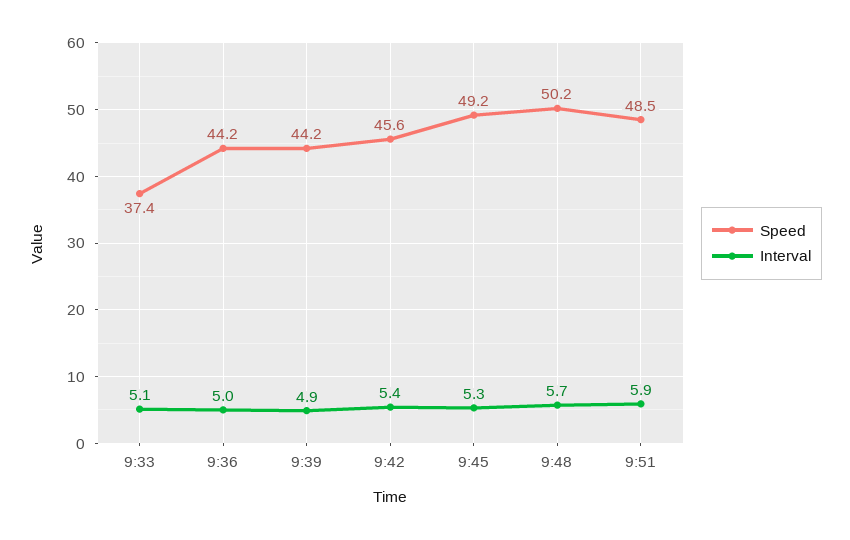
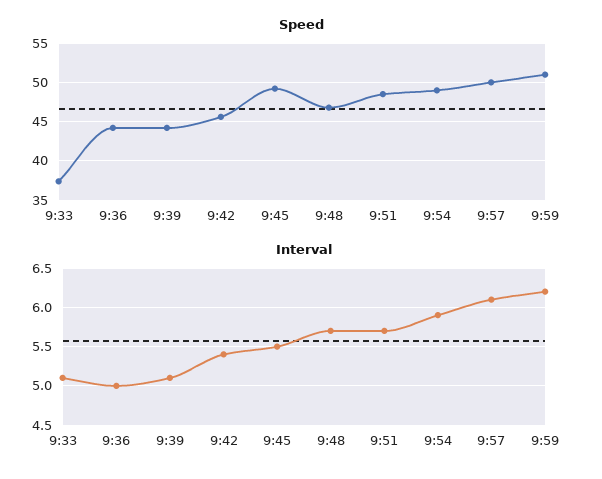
Interval, 9:39: 4.9 -> 5.1
Interval, 9:45: 5.3 -> 5.5
Speed, 9:48: 50.2 -> 47
Interval, 9:51: 5.9 -> 5.7
Speed, 9:54: none -> 49
Speed, 9:57: none -> 50
Speed, 9:59: none -> 51
Interval, 9:54: none -> 5.9
Interval, 9:57: none -> 6.1
Interval, 9:59: none -> 6.2

